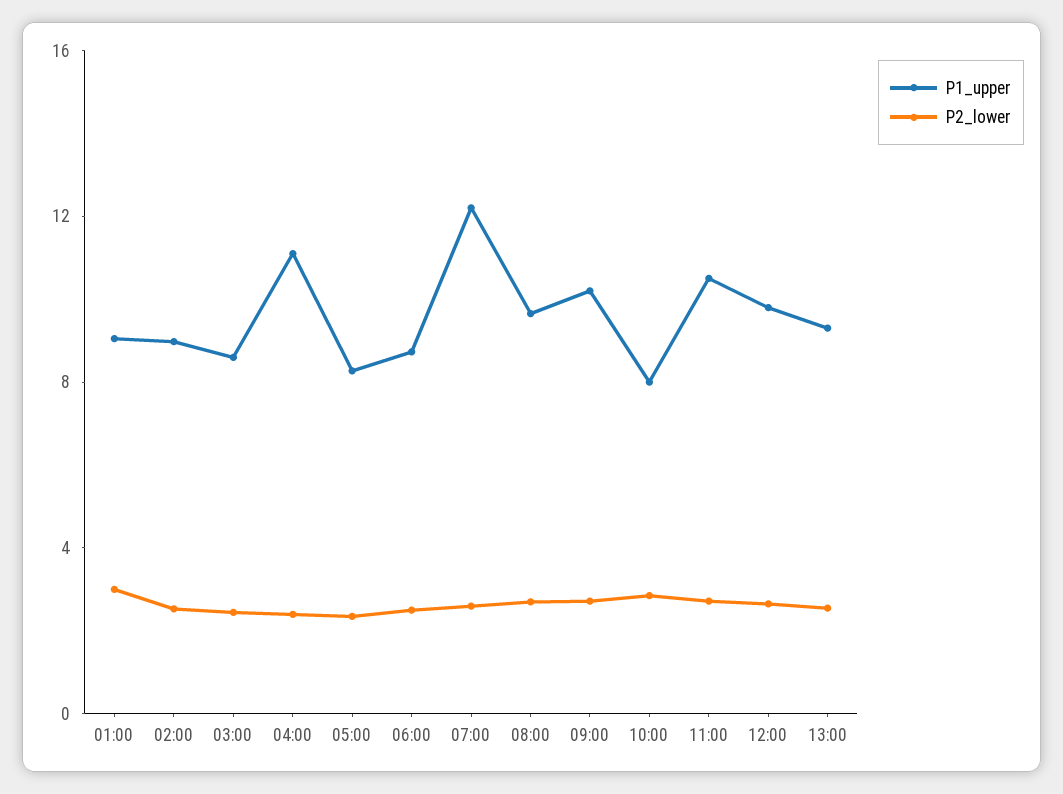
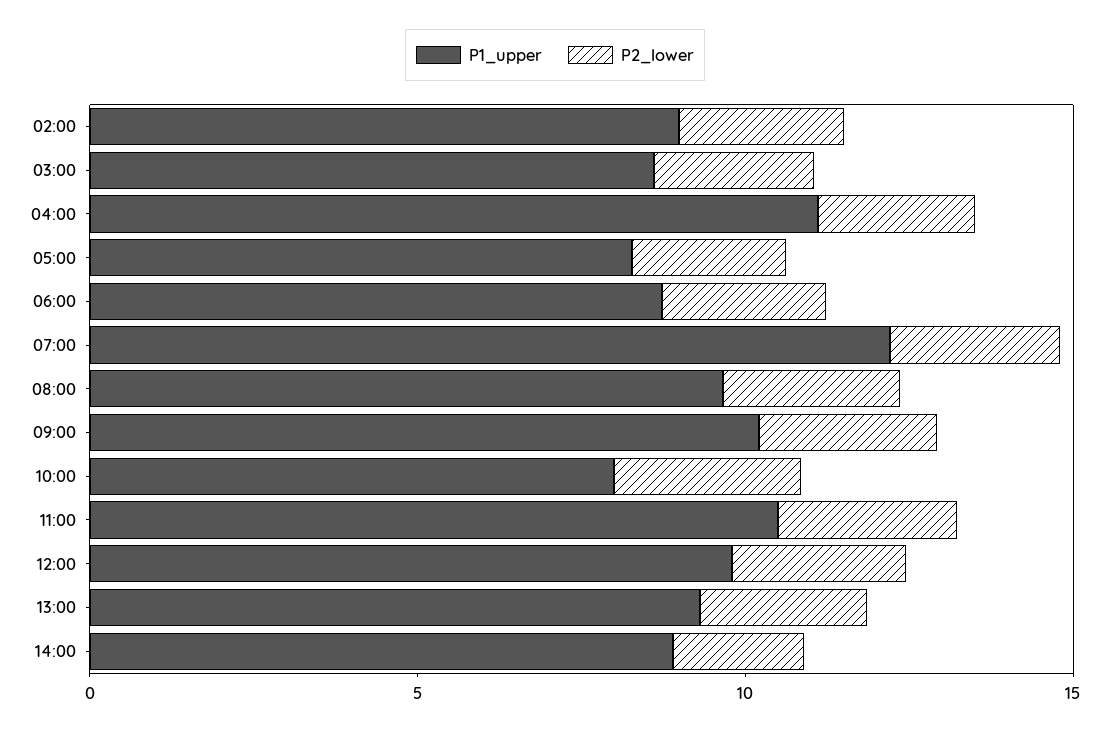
P1_upper, 01:00: 9 -> none
P2_lower, 01:00: 3 -> none
P1_upper, 14:00: none -> 9
P2_lower, 14:00: none -> 2

